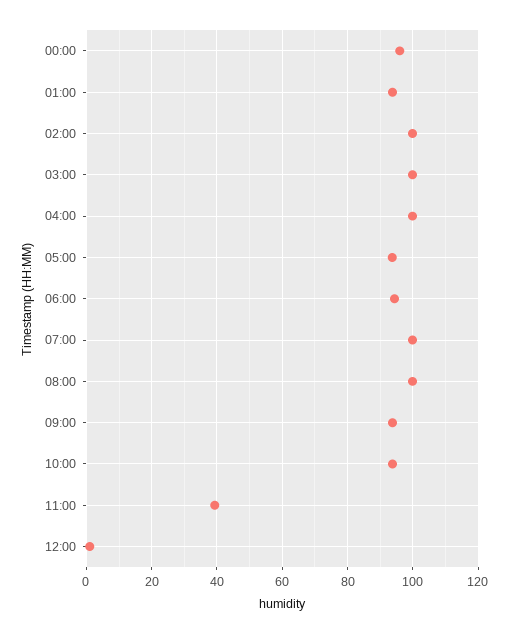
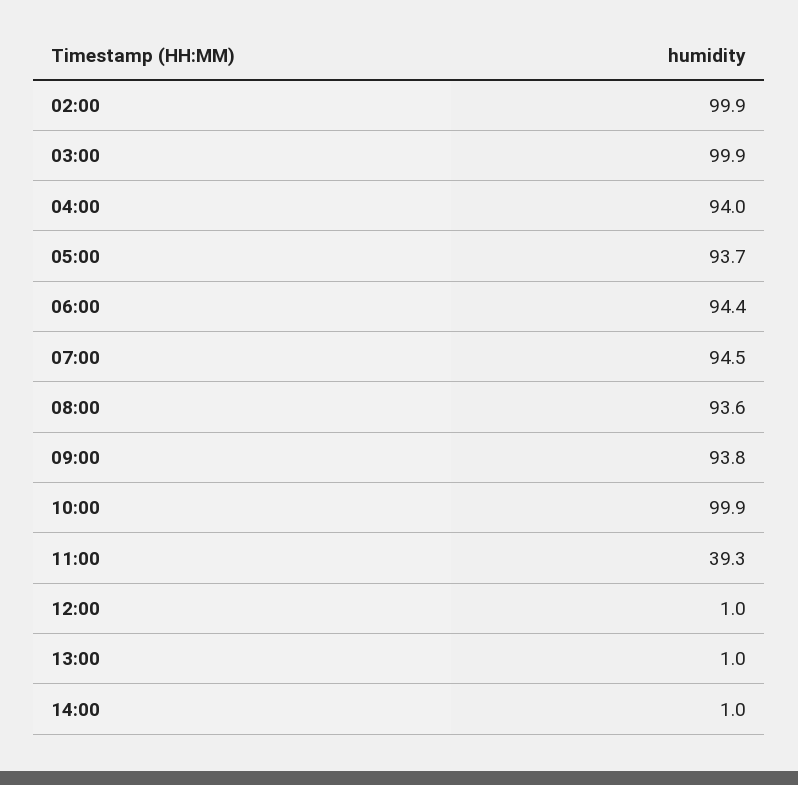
00:00: 96 -> none
01:00: 94 -> none
04:00: 100 -> 94
07:00: 100 -> 94.5
08:00: 100 -> 93.6
10:00: 94 -> 99.9
13:00: none -> 1
14:00: none -> 1

